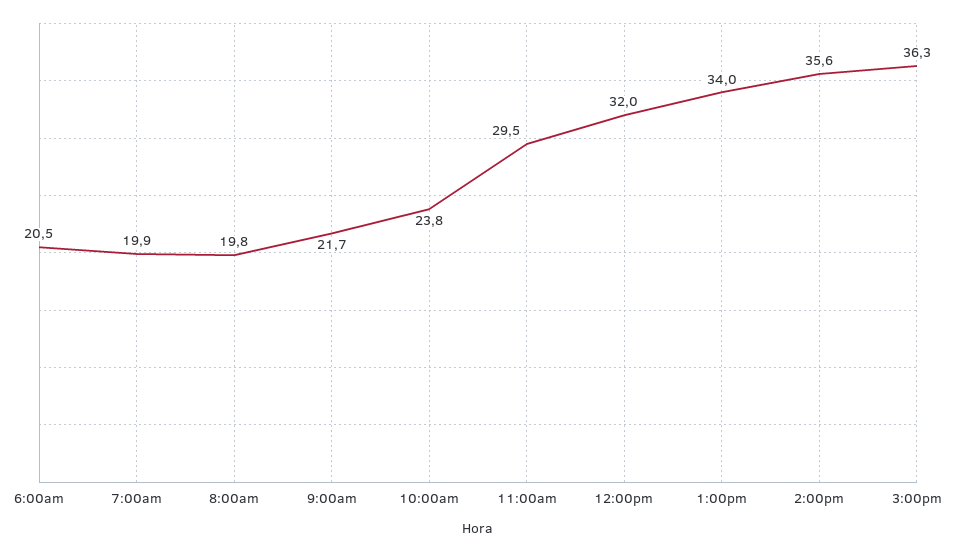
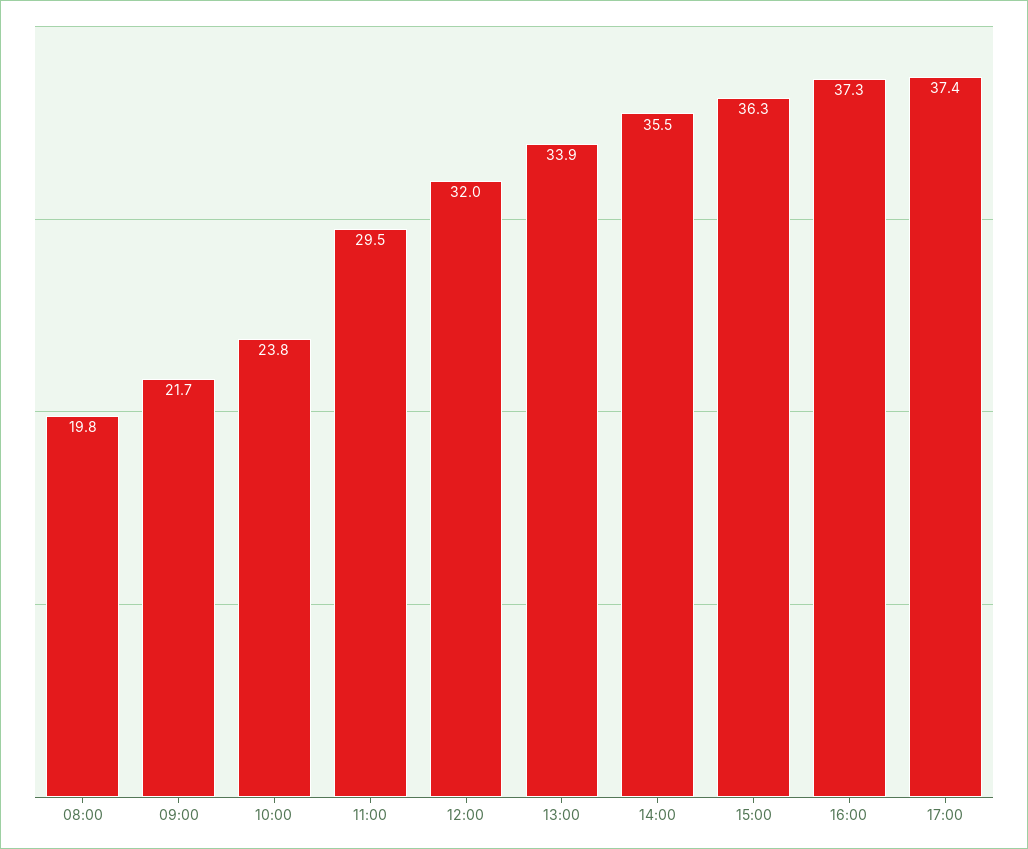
6:00am: 20.5 -> none
7:00am: 19.9 -> none
1:00pm: 34 -> 33.9
2:00pm: 35.6 -> 35.5
16:00: none -> 37.3
17:00: none -> 37.4

